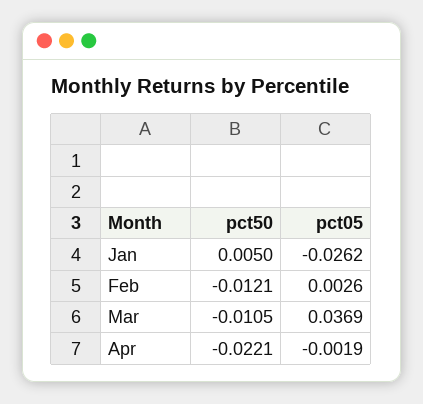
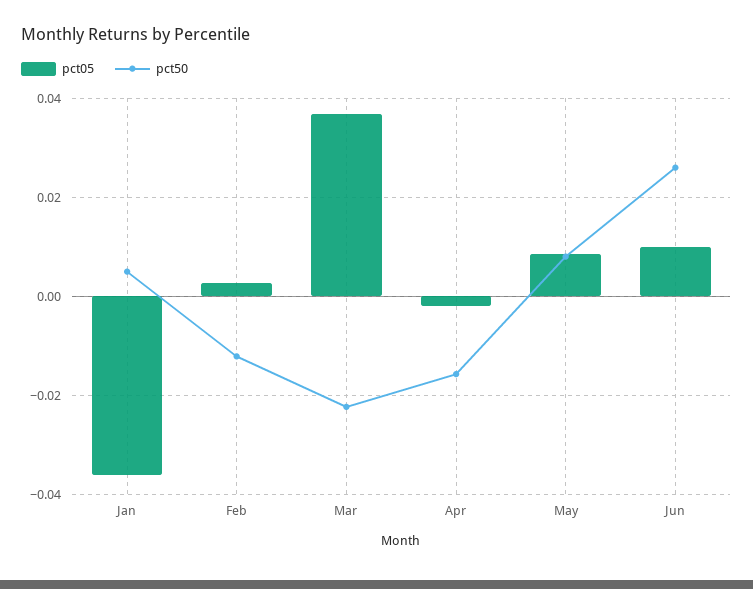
pct05, Jan: -0.0262 -> -0.036
pct50, Mar: -0.0105 -> -0.022
pct50, Apr: -0.0221 -> -0.016
pct05, May: none -> 0.008
pct50, May: none -> 0.008
pct05, Jun: none -> 0.01
pct50, Jun: none -> 0.026

